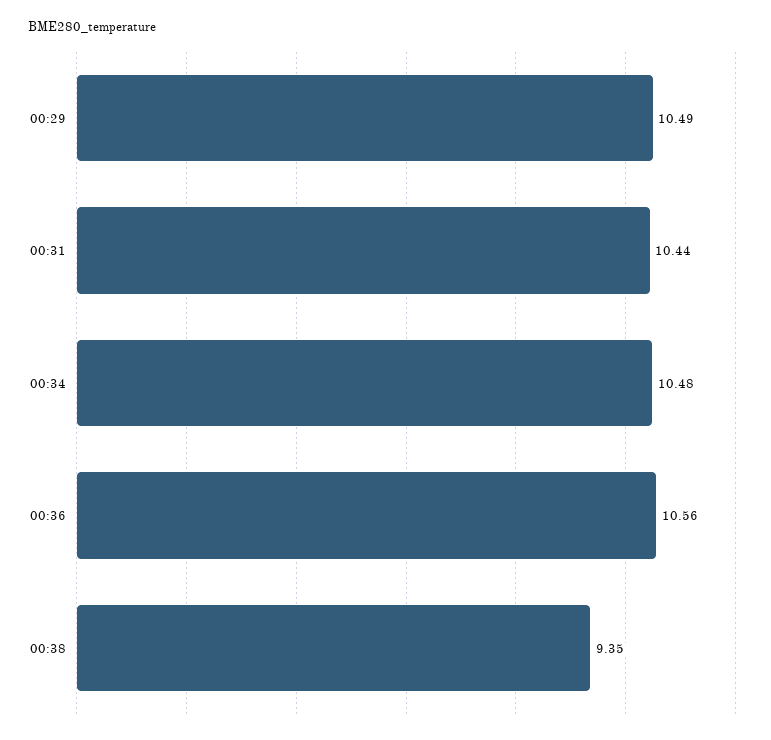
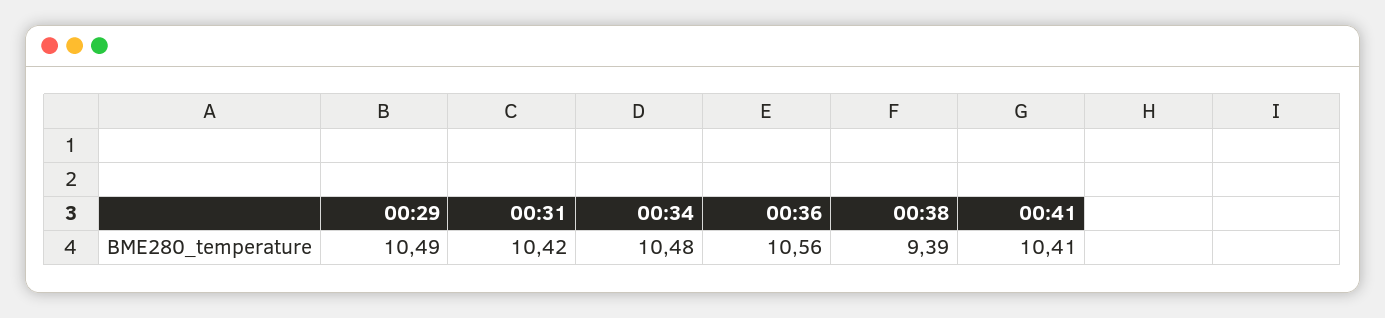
00:31: 10.44 -> 10.42
00:38: 9.35 -> 9.39
00:41: none -> 10.41

